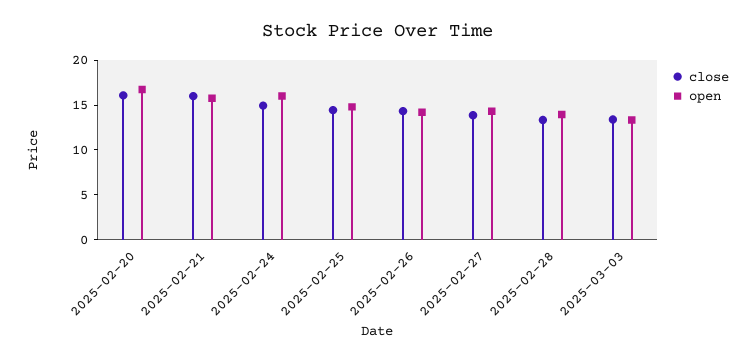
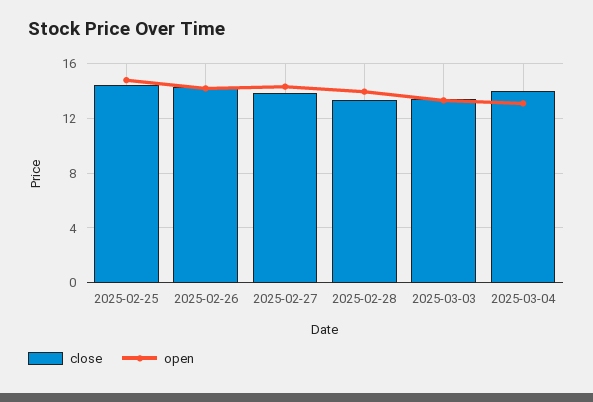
close, 2025-02-20: 16 -> none
open, 2025-02-20: 17 -> none
close, 2025-02-21: 16 -> none
open, 2025-02-21: 16 -> none
close, 2025-02-24: 15 -> none
open, 2025-02-24: 16 -> none
close, 2025-03-04: none -> 14
open, 2025-03-04: none -> 13

